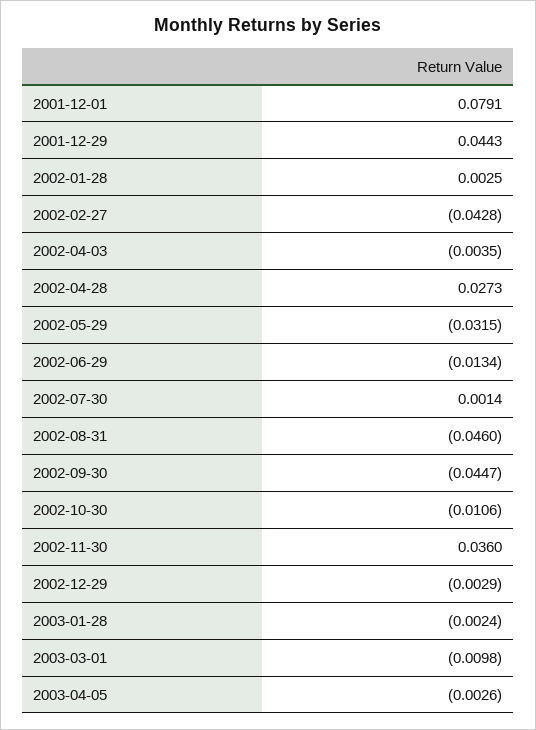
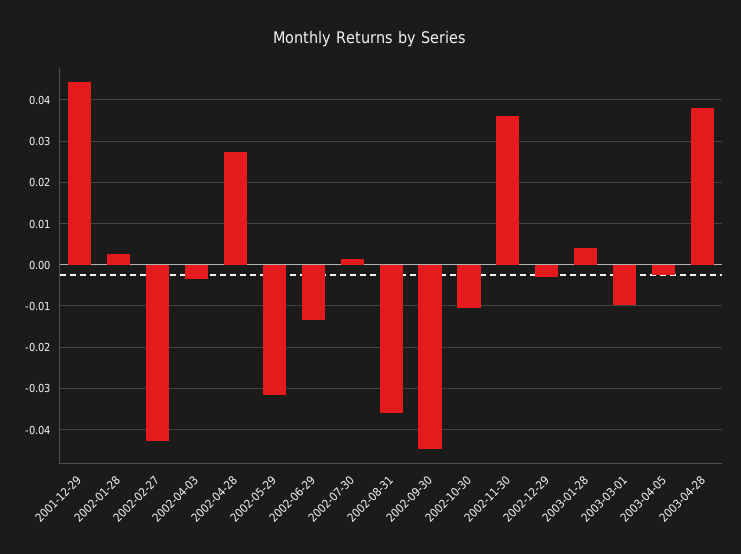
2001-12-01: 0.0791 -> none
2002-08-31: -0.046 -> -0.036
2003-01-28: -0.0024 -> 0.004
2003-04-28: none -> 0.038

